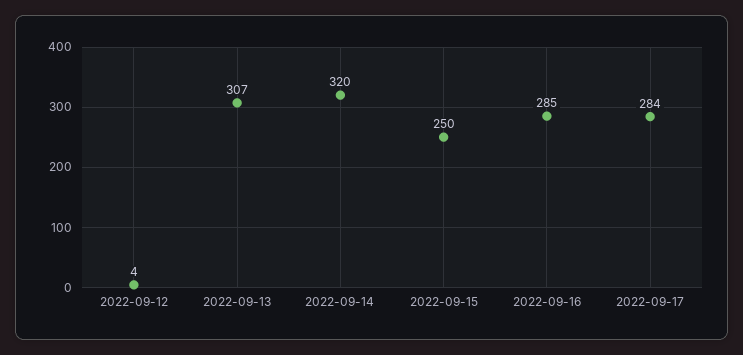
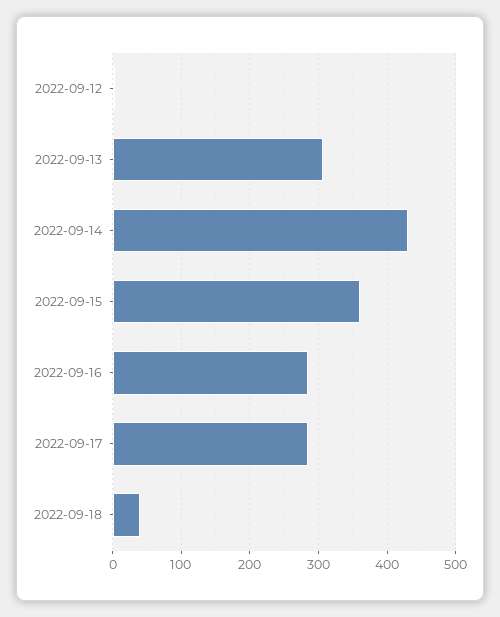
2022-09-14: 320 -> 430
2022-09-15: 250 -> 360
2022-09-18: none -> 40

